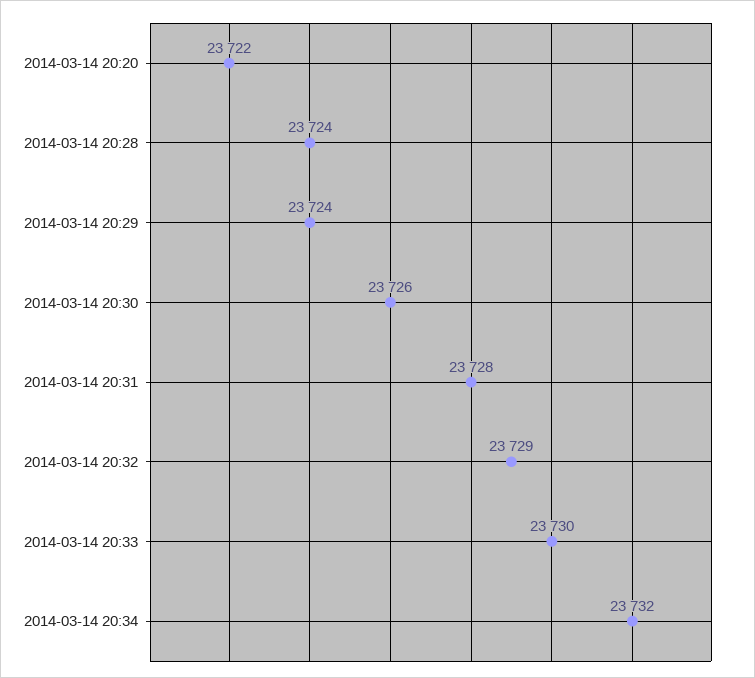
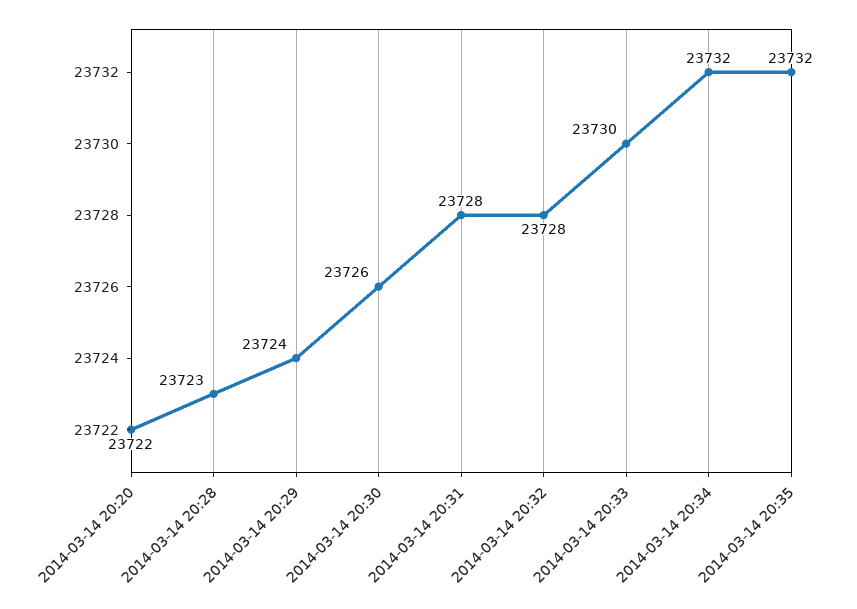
2014-03-14 20:28: 23724 -> 23723
2014-03-14 20:32: 23729 -> 23728
2014-03-14 20:35: none -> 23732

